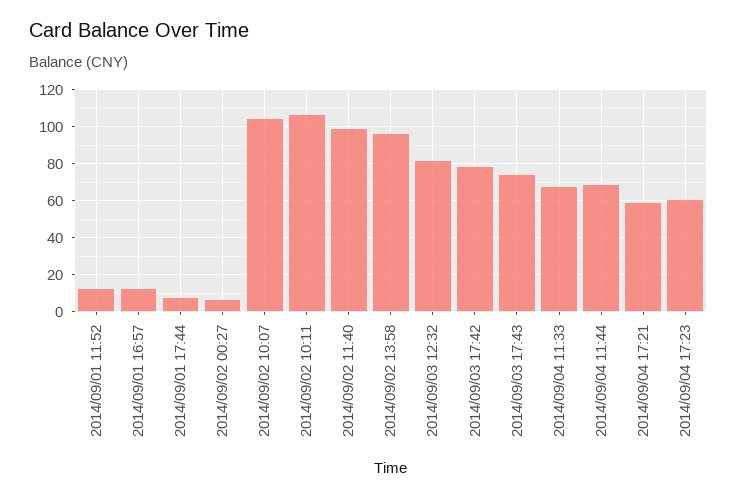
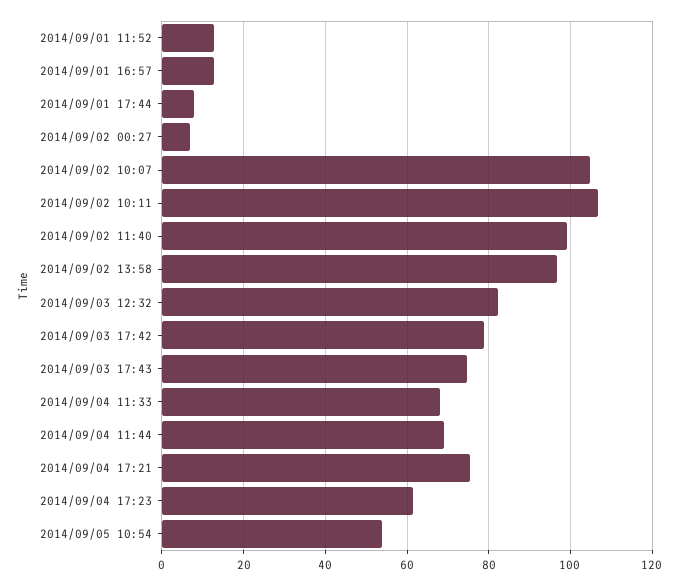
2014/09/04 17:21: 60 -> 76
2014/09/05 10:54: none -> 54

